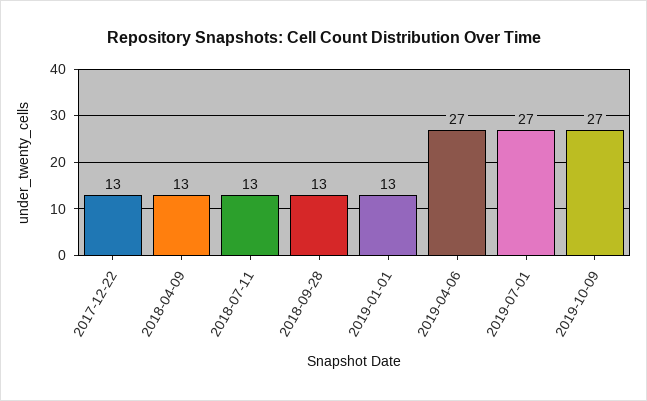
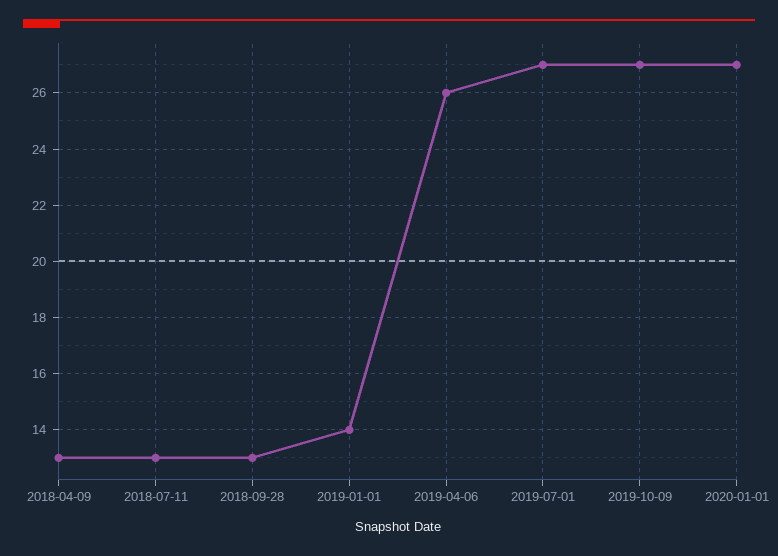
2017-12-22: 13 -> none
2019-01-01: 13 -> 14
2019-04-06: 27 -> 26
2020-01-01: none -> 27

